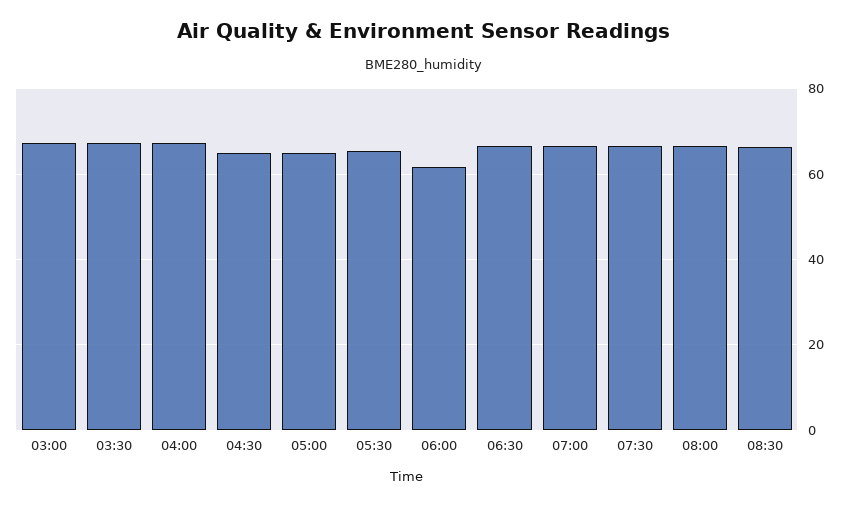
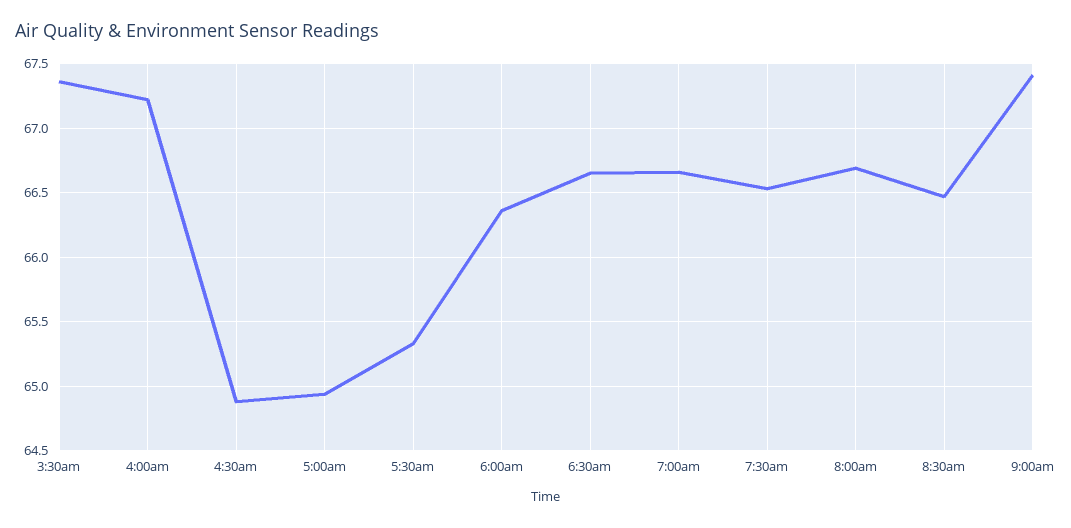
03:00: 68 -> none
06:00: 62 -> 66.35
9:00am: none -> 67.4

